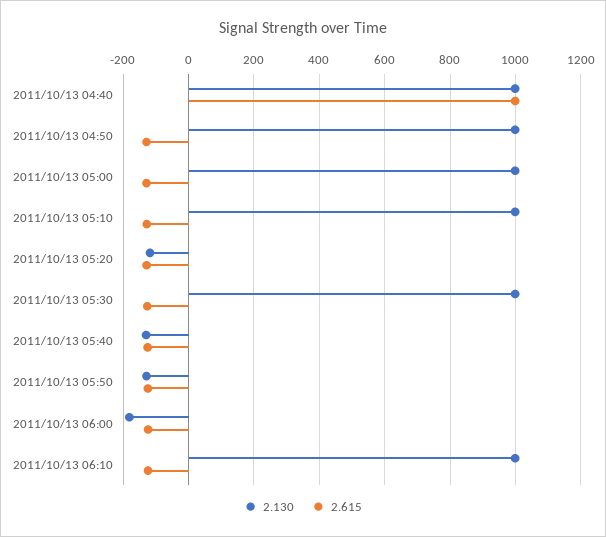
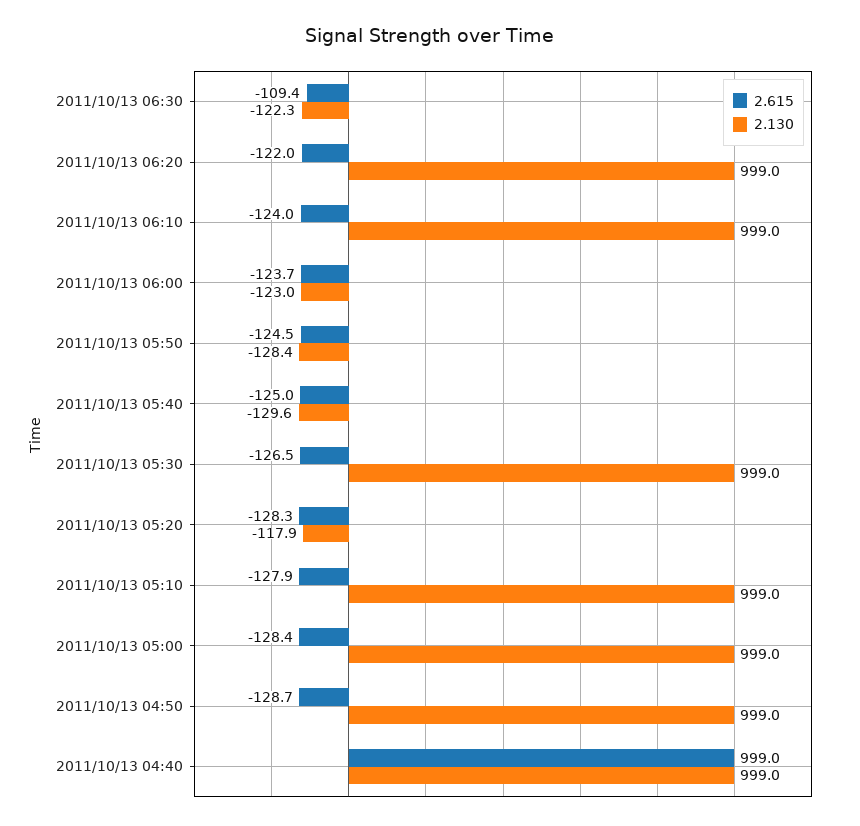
2.130, 2011/10/13 06:00: -180 -> -123
2.615, 2011/10/13 06:30: none -> -109.4
2.130, 2011/10/13 06:30: none -> -122.3
2.615, 2011/10/13 06:20: none -> -122
2.130, 2011/10/13 06:20: none -> 999

